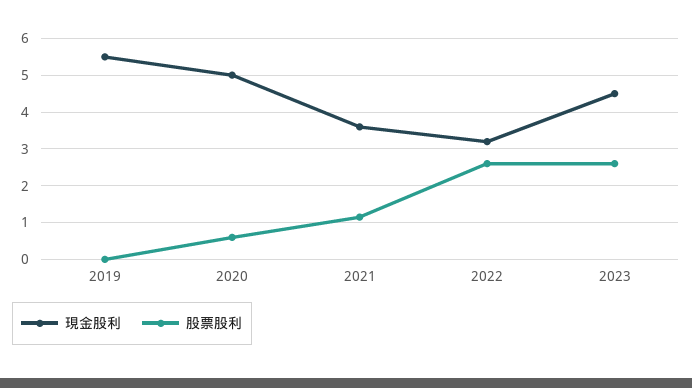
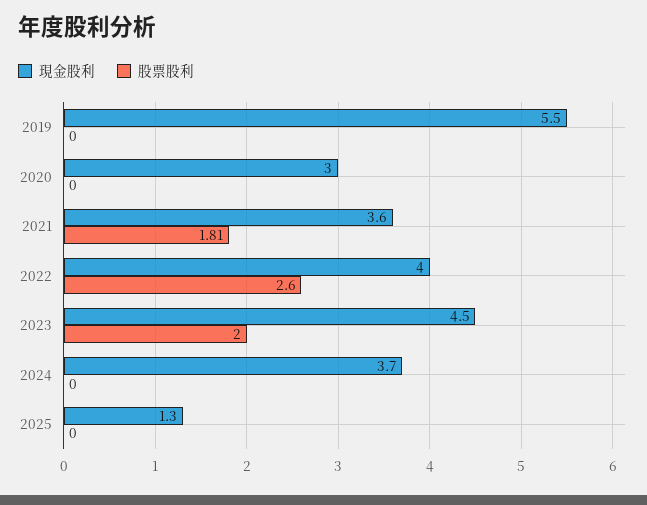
現金股利, 2020: 5 -> 3
股票股利, 2020: 0.6 -> 0
股票股利, 2021: 1.2 -> 1.81
現金股利, 2022: 3.2 -> 4
股票股利, 2023: 2.6 -> 2
現金股利, 2024: none -> 3.7
股票股利, 2024: none -> 0
現金股利, 2025: none -> 1.3
股票股利, 2025: none -> 0

